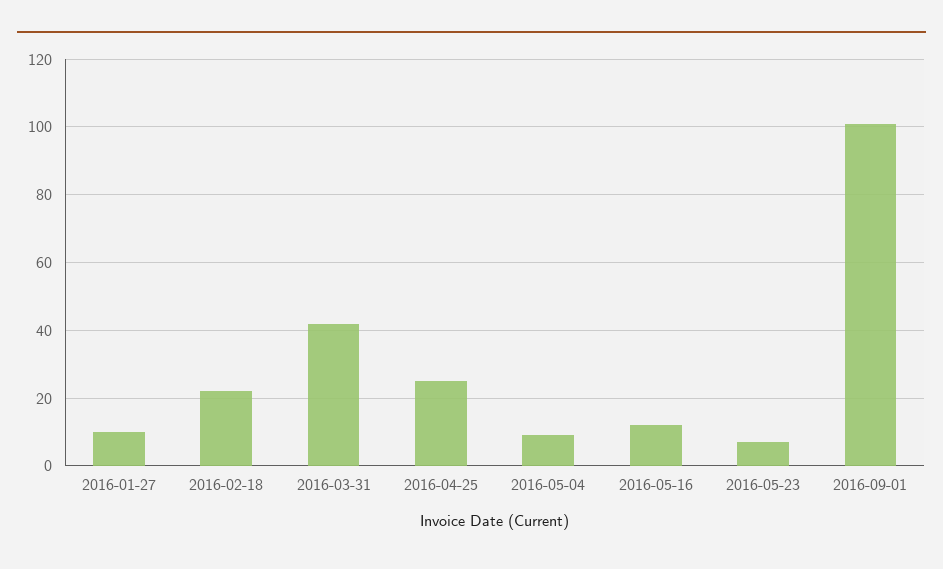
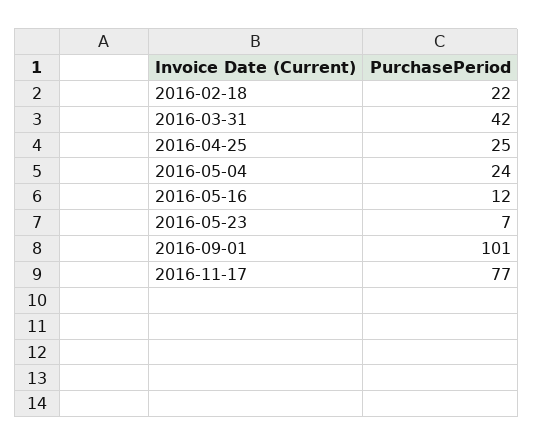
2016-01-27: 10 -> none
2016-05-04: 10 -> 24
2016-11-17: none -> 77

